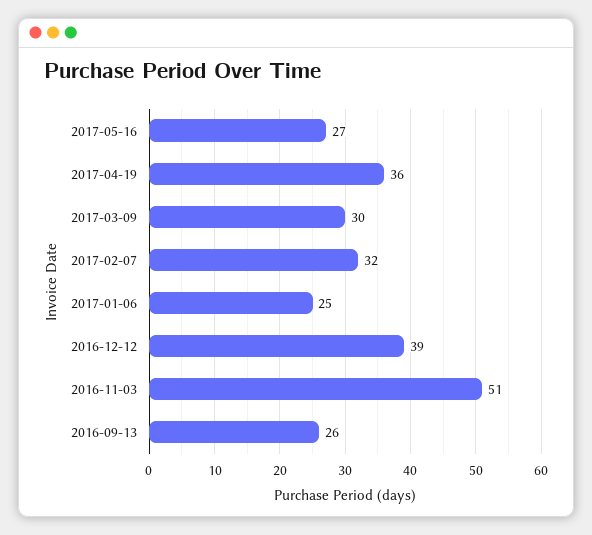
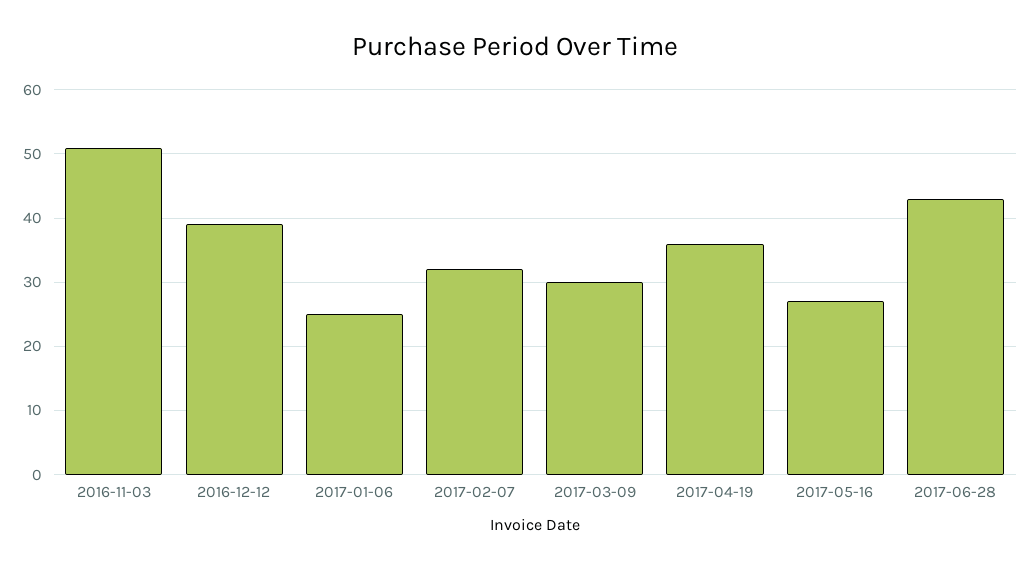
2016-09-13: 26 -> none
2017-06-28: none -> 43

